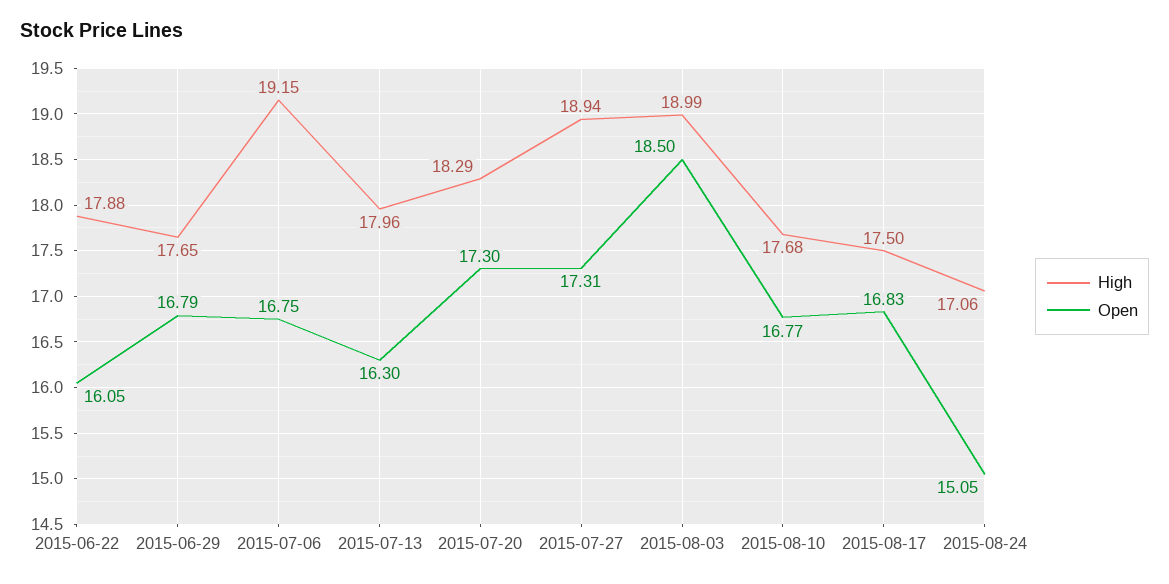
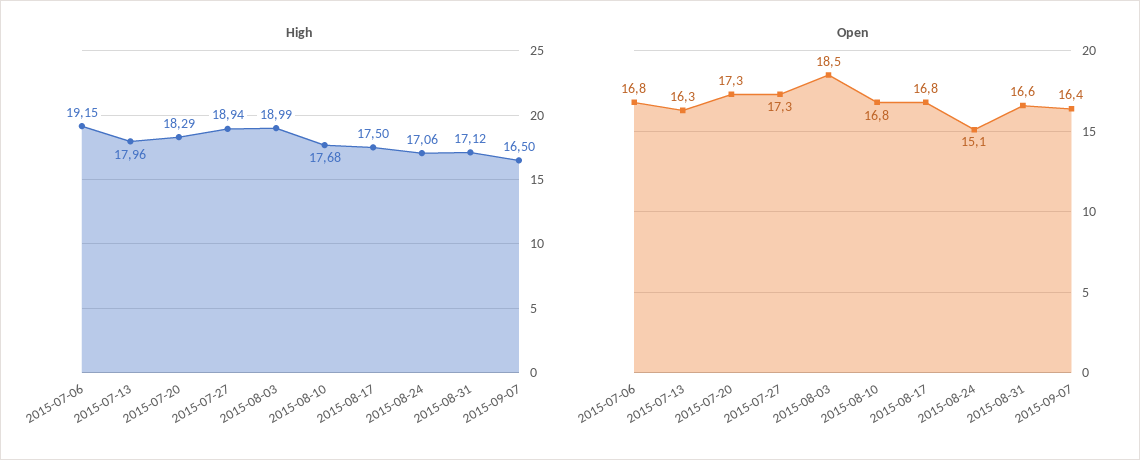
High, 2015-06-22: 17.88 -> none
Open, 2015-06-22: 16.05 -> none
High, 2015-06-29: 17.65 -> none
Open, 2015-06-29: 16.79 -> none
High, 2015-08-31: none -> 17.12
High, 2015-09-07: none -> 16.5
Open, 2015-08-31: none -> 16.6
Open, 2015-09-07: none -> 16.4

